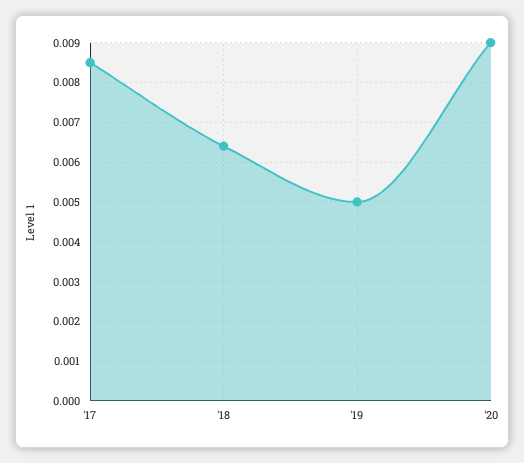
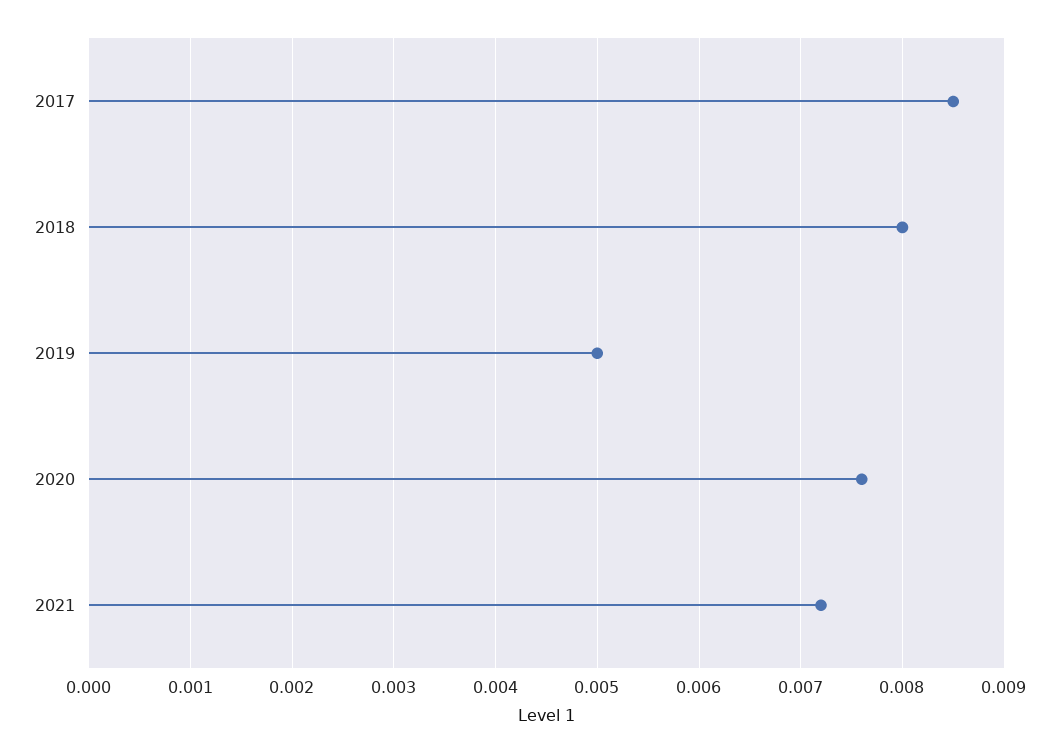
'18: 0.0065 -> 0.008
'20: 0.009 -> 0.0076
2021: none -> 0.0072

